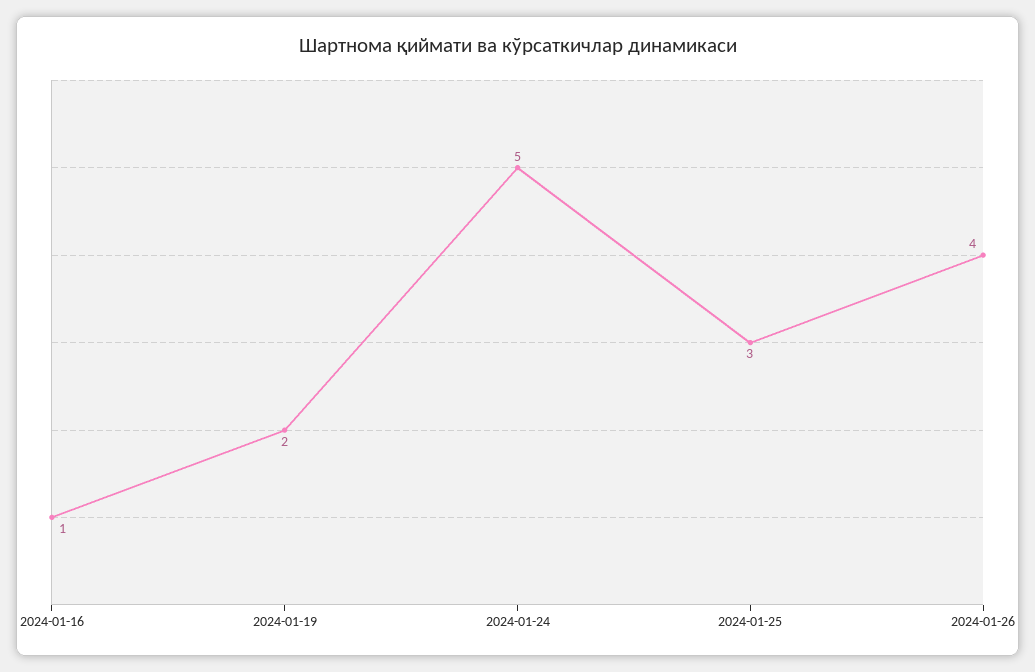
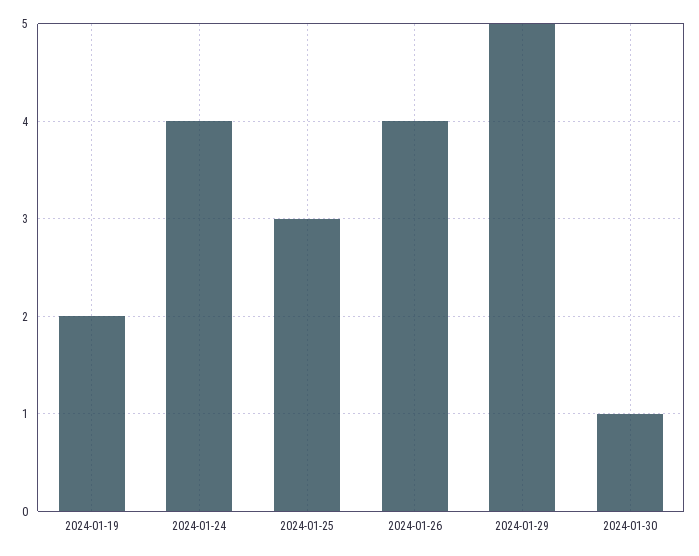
2024-01-16: 1 -> none
2024-01-24: 5 -> 4
2024-01-29: none -> 5
2024-01-30: none -> 1

